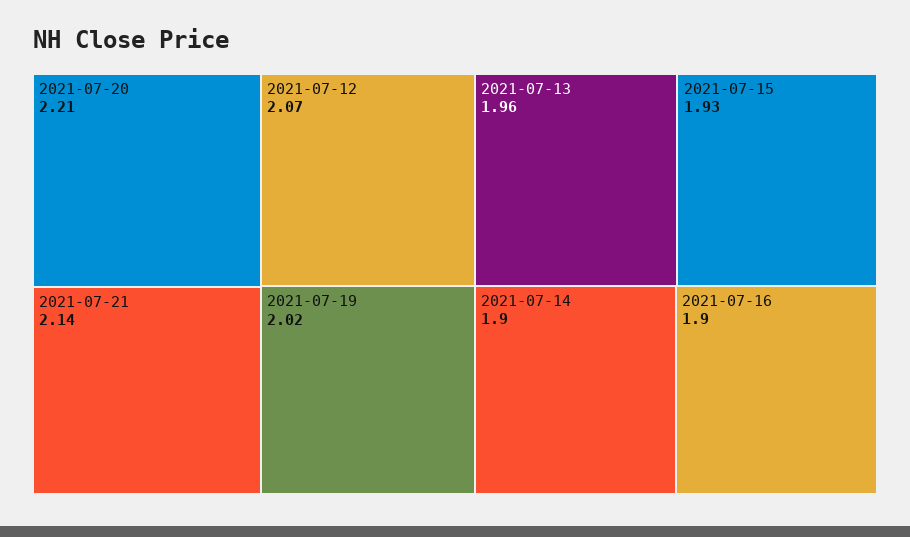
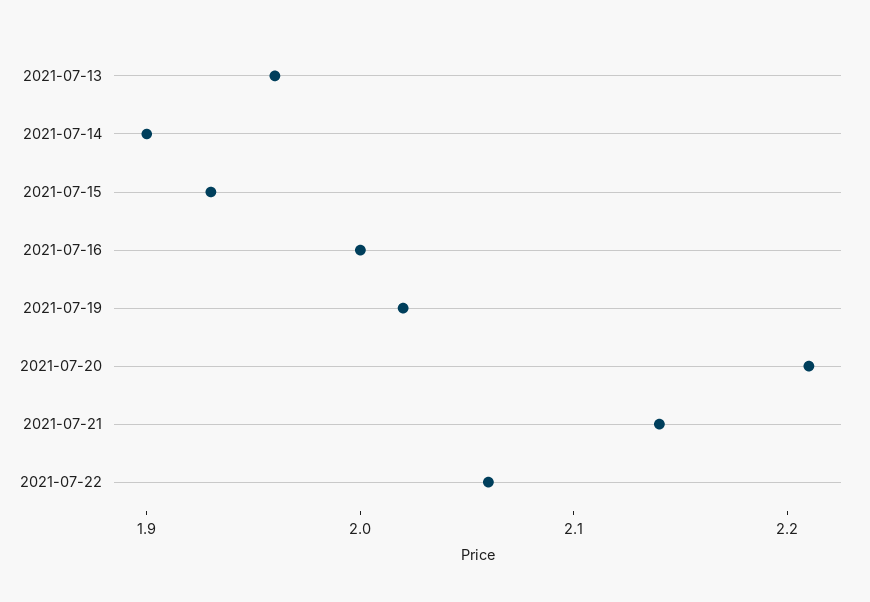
2021-07-12: 2.07 -> none
2021-07-16: 1.9 -> 2
2021-07-22: none -> 2.06

